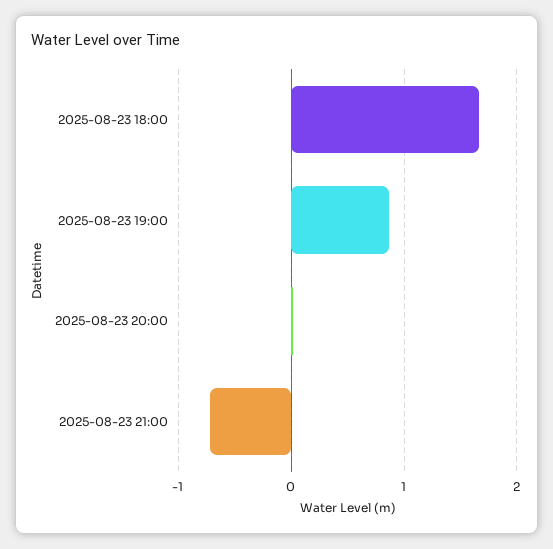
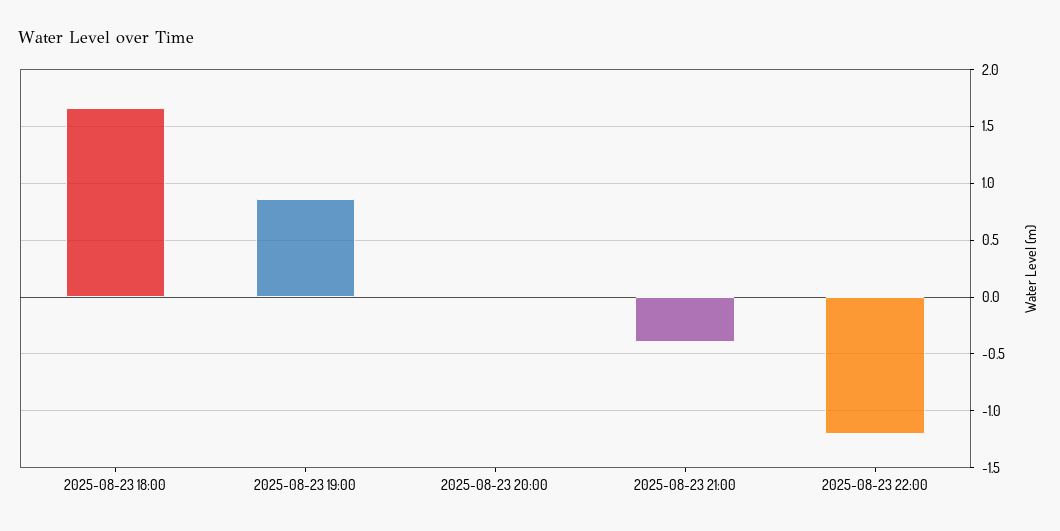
2025-08-23 21:00: -0.7 -> -0.4
2025-08-23 22:00: none -> -1.2

